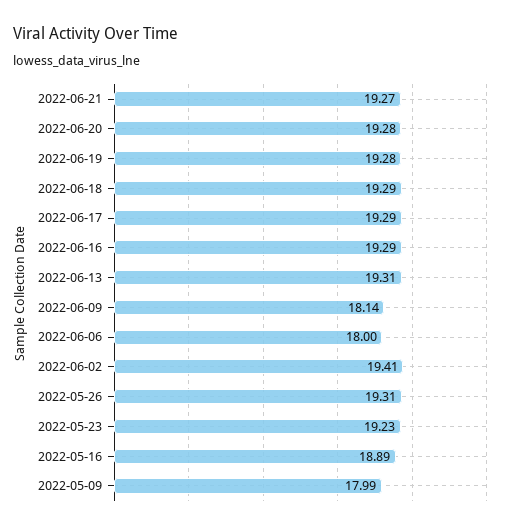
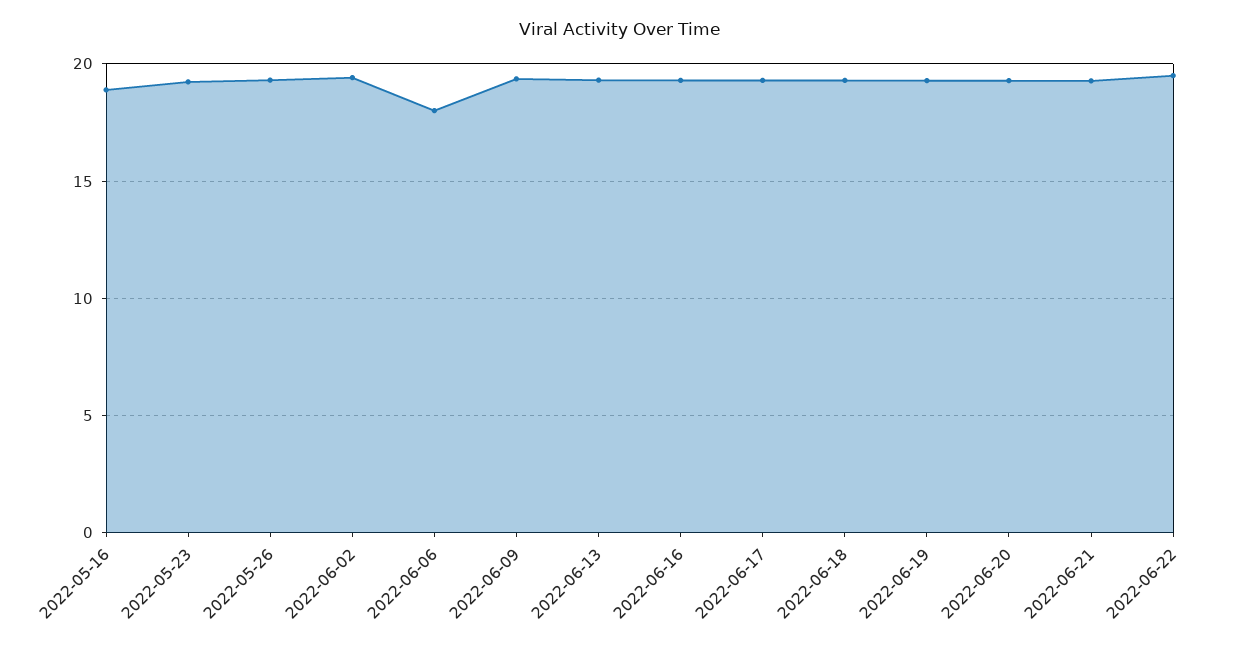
2022-06-09: 18.14 -> 19.5
2022-05-09: 17.99 -> none
2022-06-22: none -> 19.5

